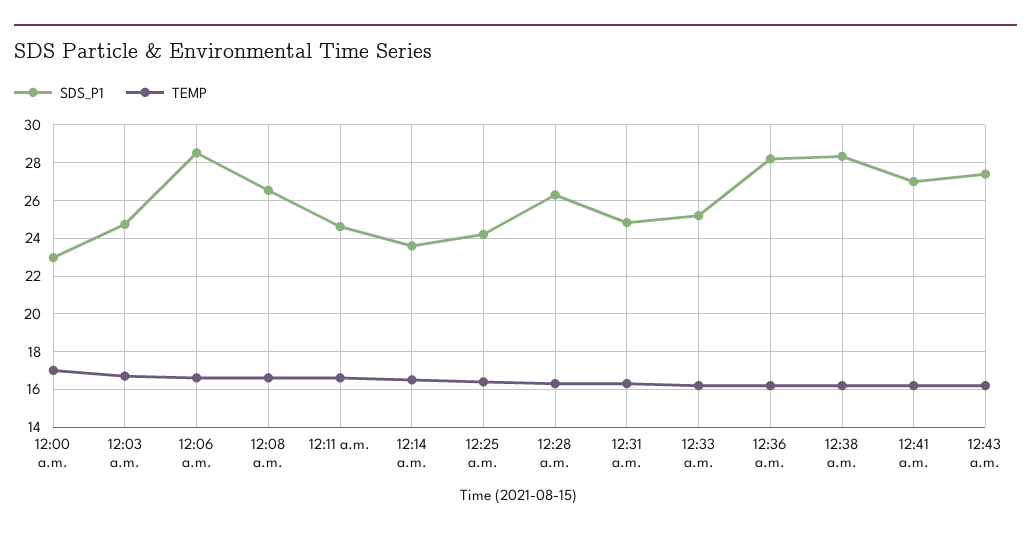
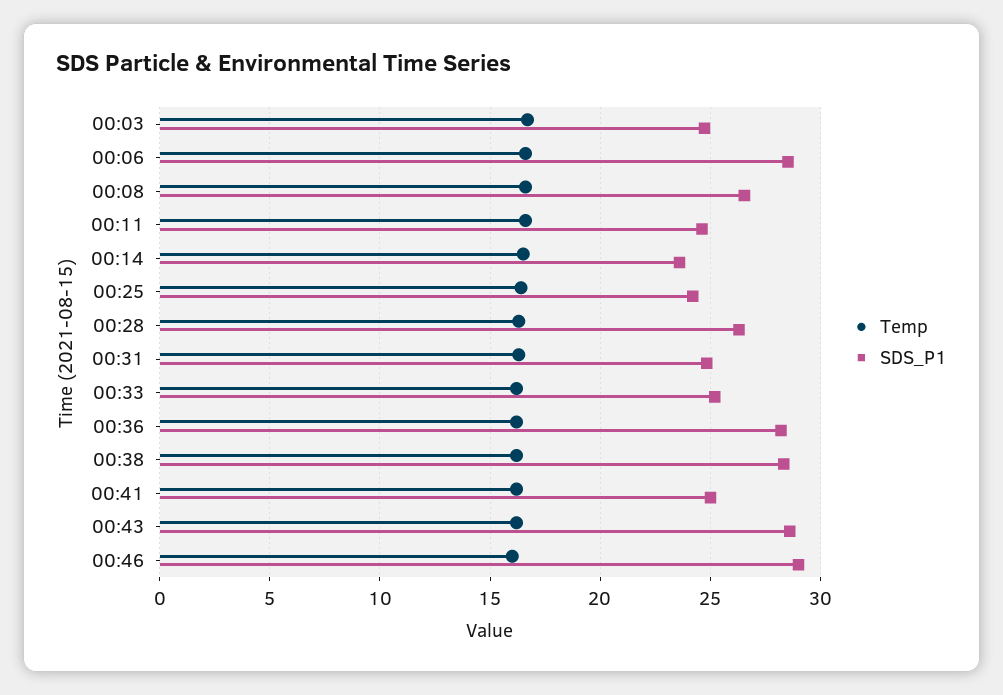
SDS_P1, 12:00 a.m.: 23 -> none
TEMP, 12:00 a.m.: 17 -> none
SDS_P1, 12:41 a.m.: 27 -> 25
SDS_P1, 12:43 a.m.: 27.5 -> 28.5
TEMP, 00:46: none -> 16
SDS_P1, 00:46: none -> 29

